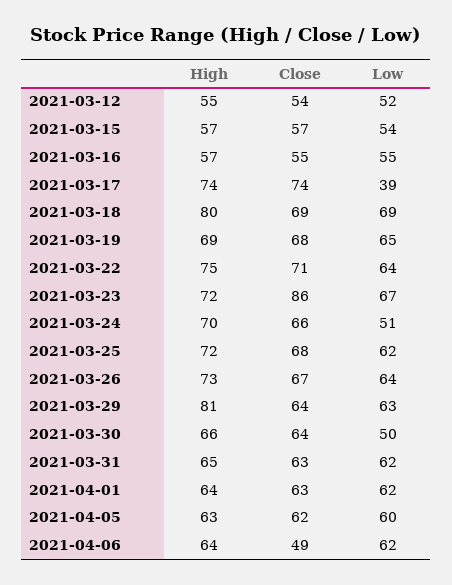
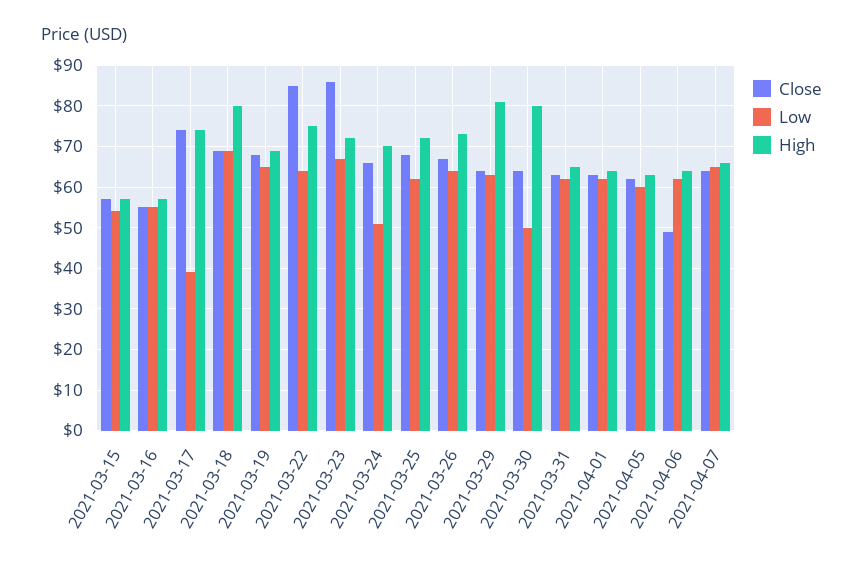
High, 2021-03-12: 55 -> none
Close, 2021-03-12: 54 -> none
Low, 2021-03-12: 52 -> none
Close, 2021-03-22: 71 -> 85
High, 2021-03-30: 66 -> 80
Close, 2021-04-07: none -> 65
Low, 2021-04-07: none -> 65
High, 2021-04-07: none -> 65

